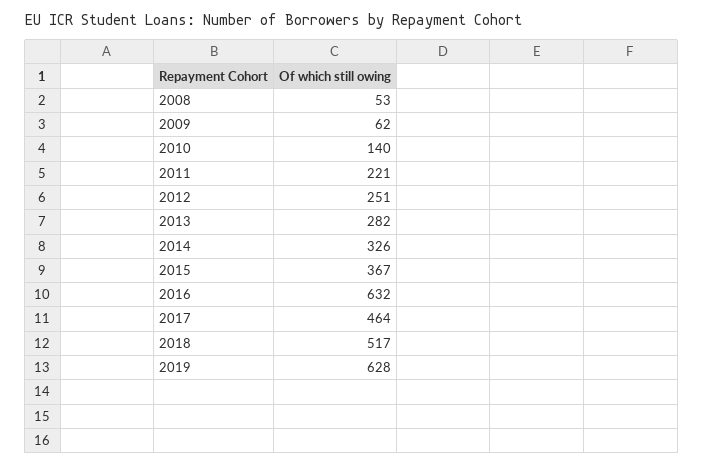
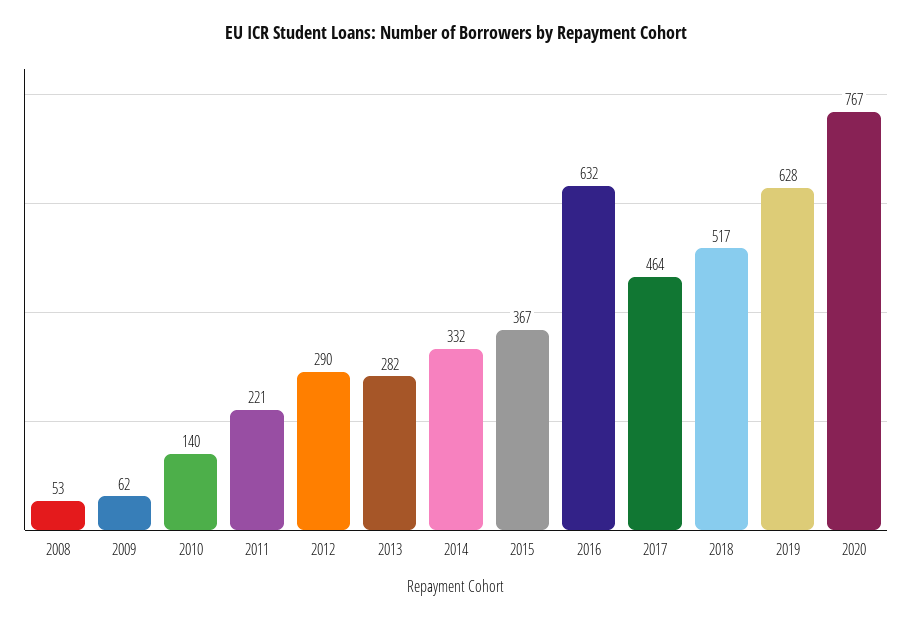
2012: 251 -> 290
2014: 326 -> 332
2020: none -> 767

